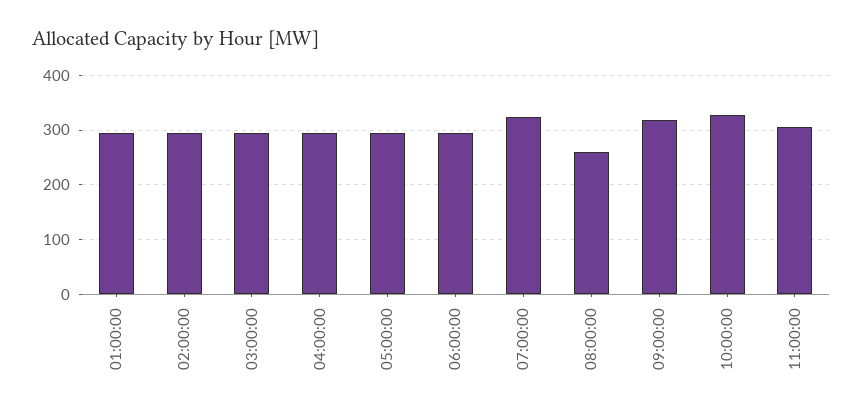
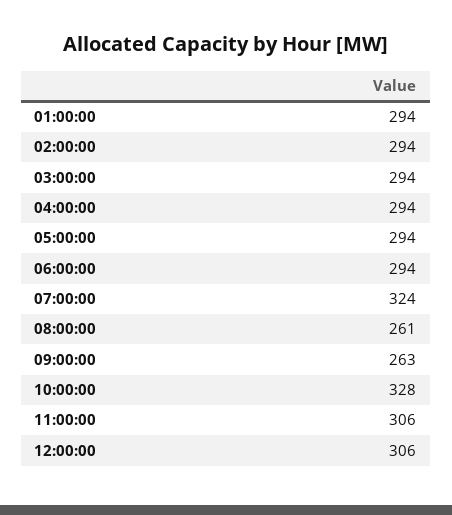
09:00:00: 320 -> 263
12:00:00: none -> 306

